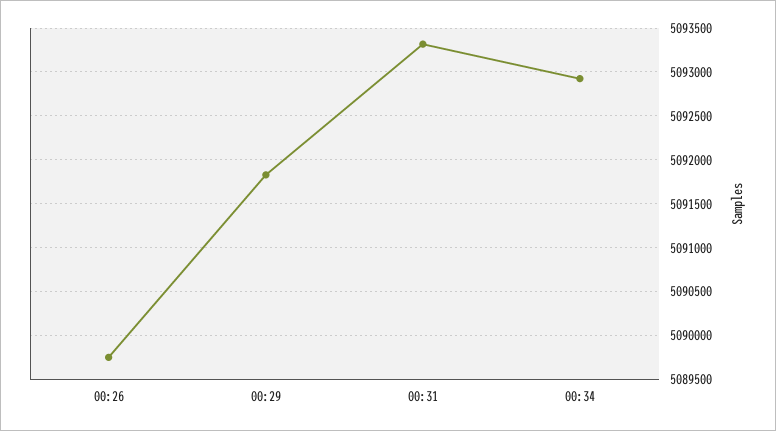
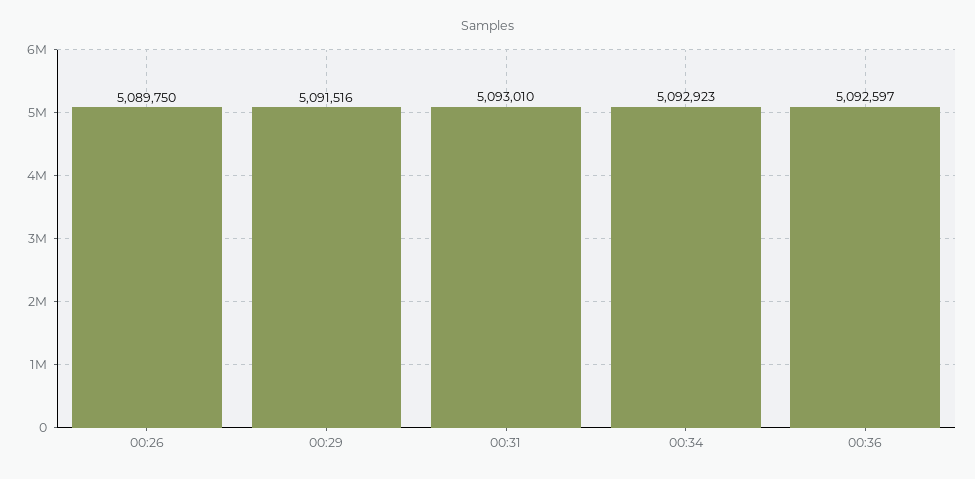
00:29: 5091800 -> 5091516
00:31: 5093300 -> 5093010
00:36: none -> 5092597

